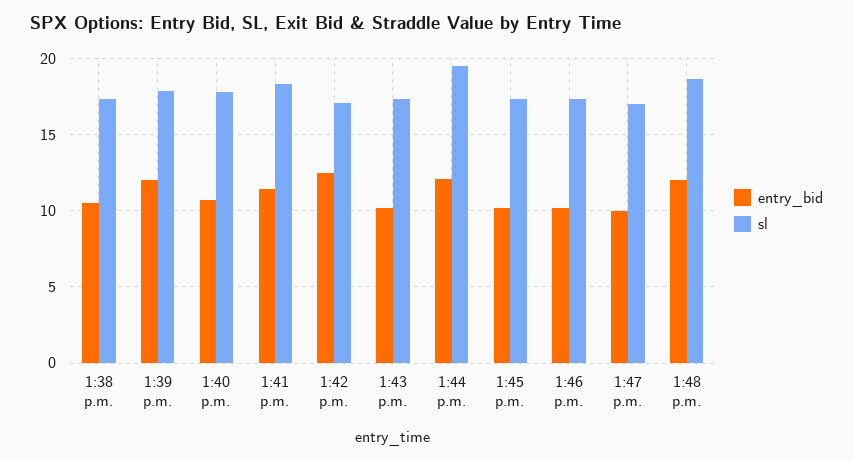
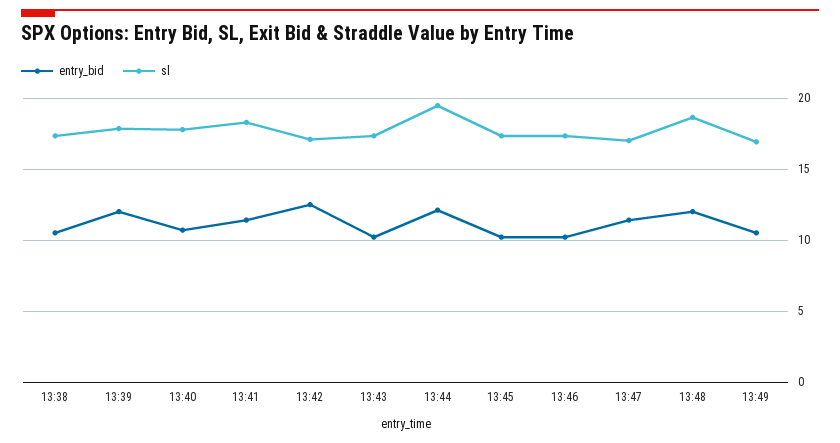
entry_bid, 1:47 p.m.: 10 -> 11.5
entry_bid, 13:49: none -> 10.5
sl, 13:49: none -> 17

